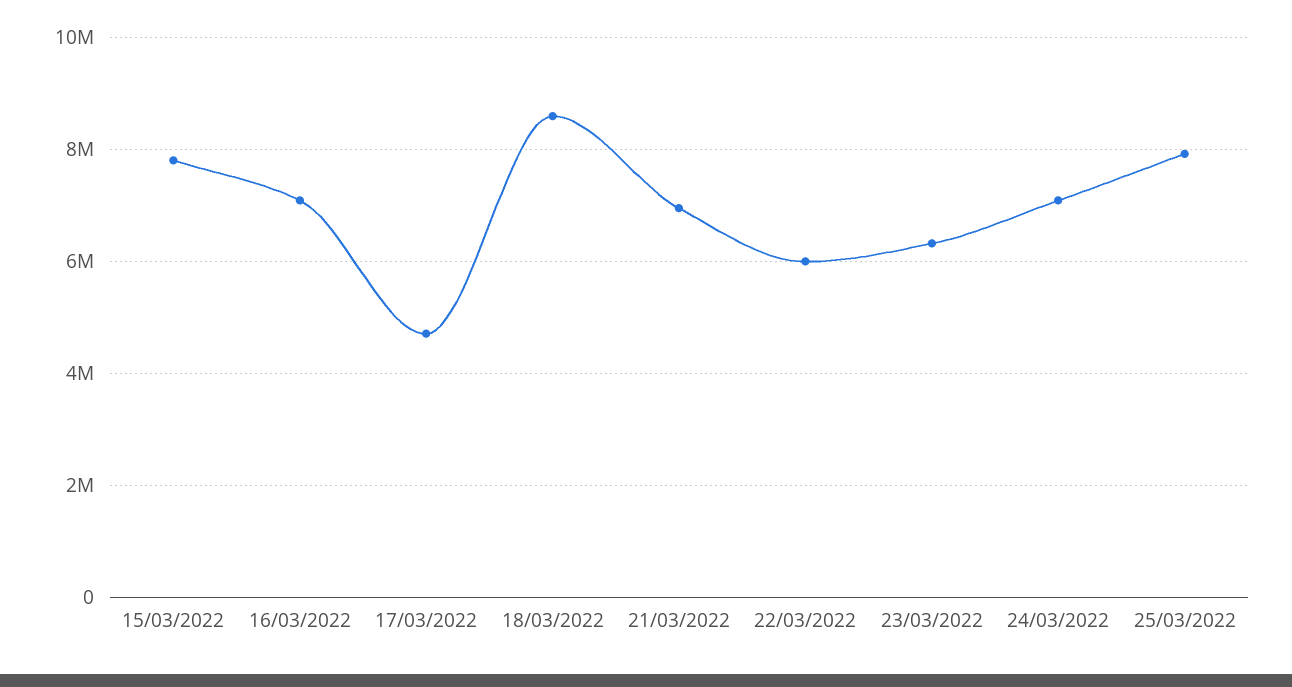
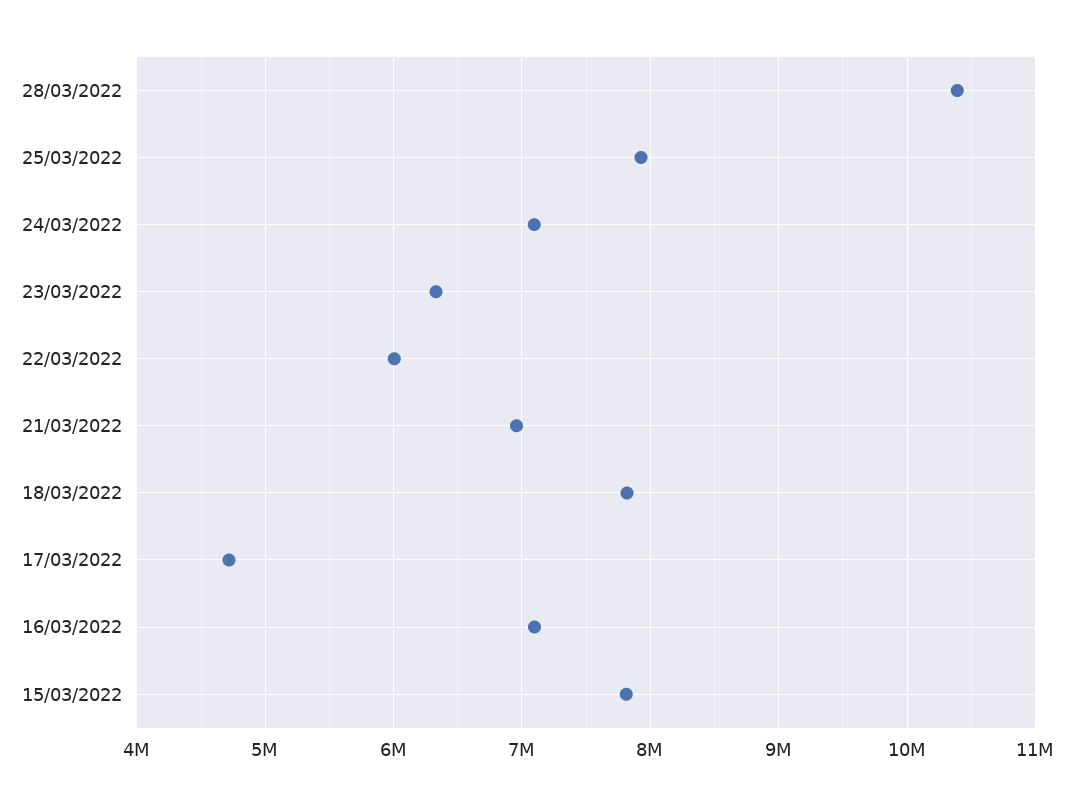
18/03/2022: 8600000 -> 7800000
28/03/2022: none -> 10400000

